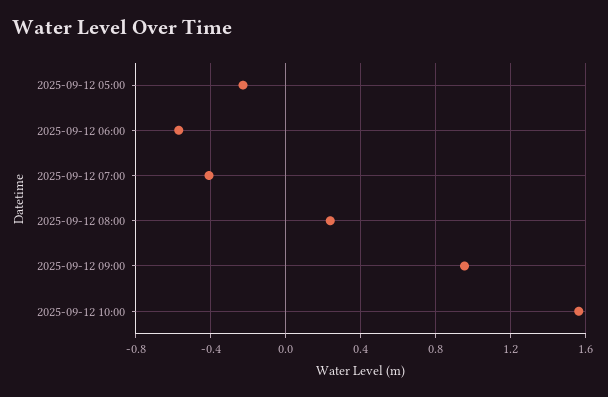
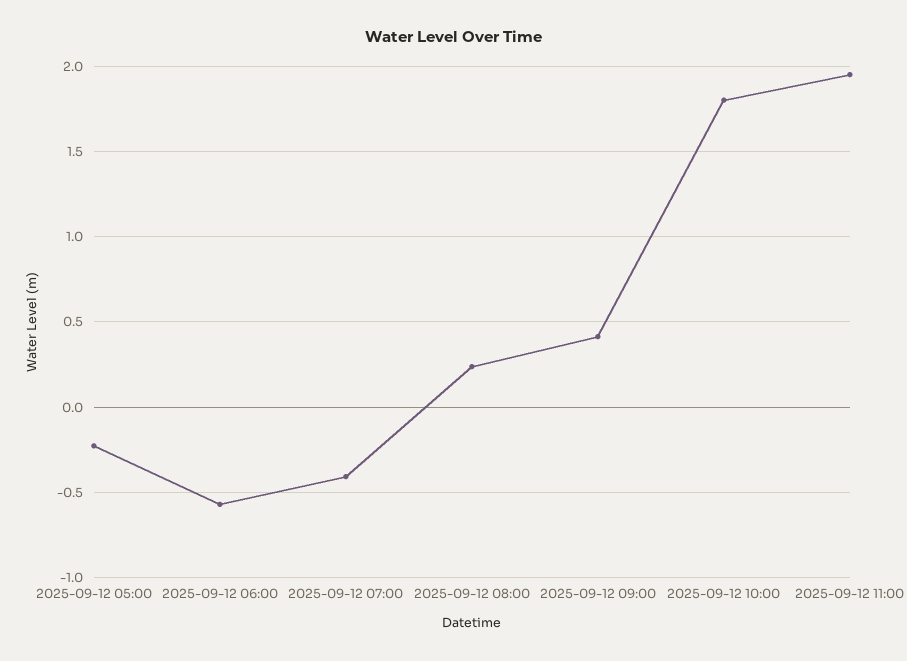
2025-09-12 09:00: 0.95 -> 0.4
2025-09-12 10:00: 1.55 -> 1.8
2025-09-12 11:00: none -> 1.95

